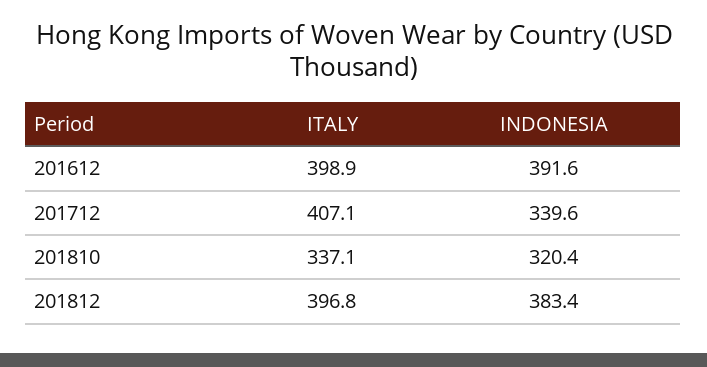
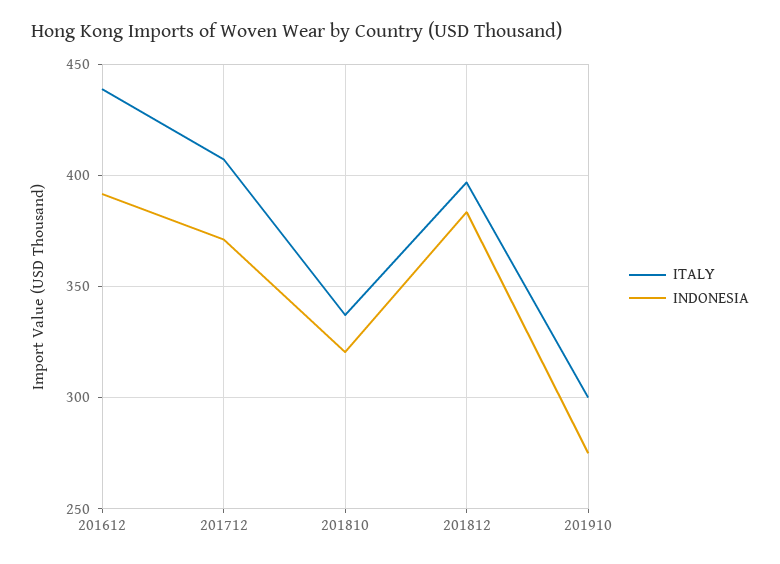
ITALY, 201612: 398.9 -> 440
INDONESIA, 201712: 339.6 -> 370
ITALY, 201910: none -> 300
INDONESIA, 201910: none -> 275

